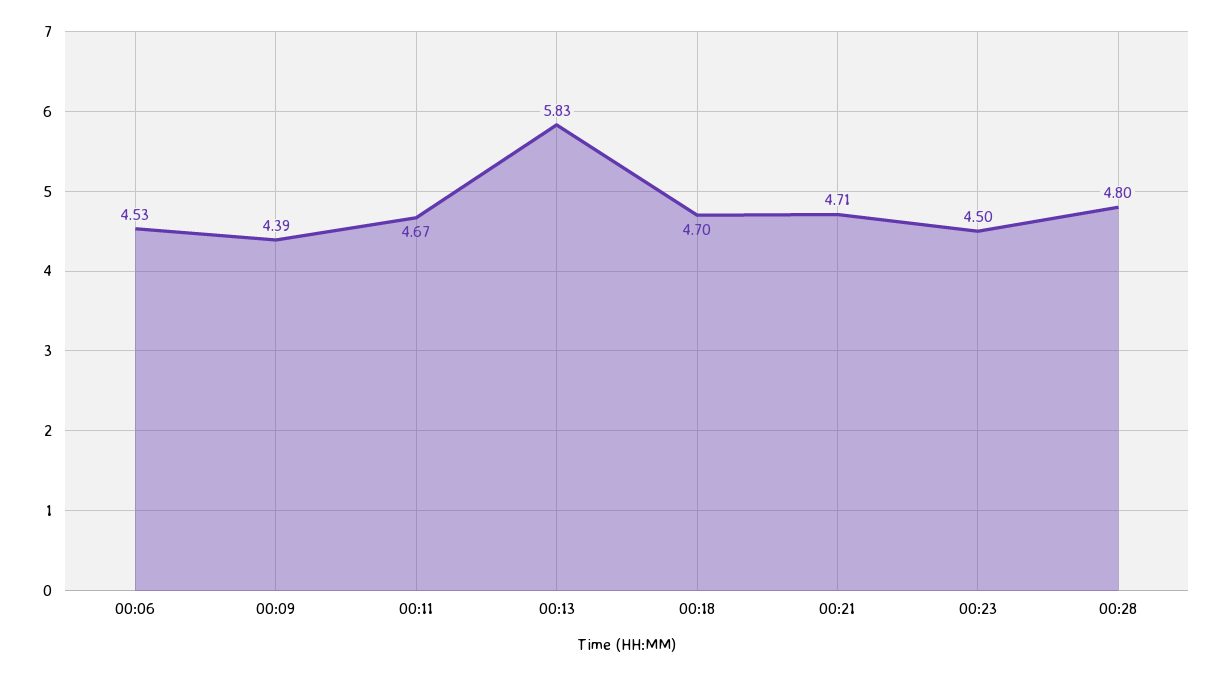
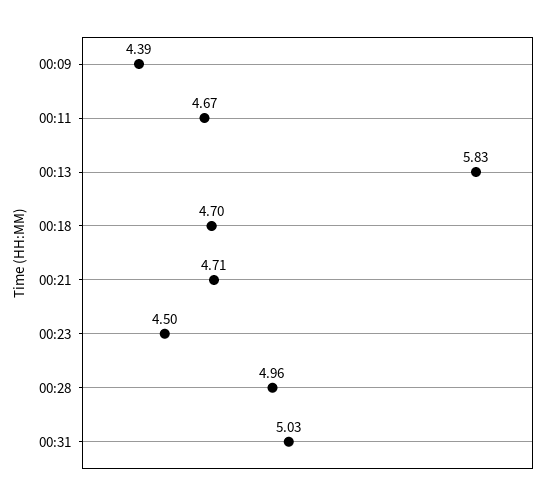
00:06: 4.53 -> none
00:28: 4.8 -> 4.96
00:31: none -> 5.03

